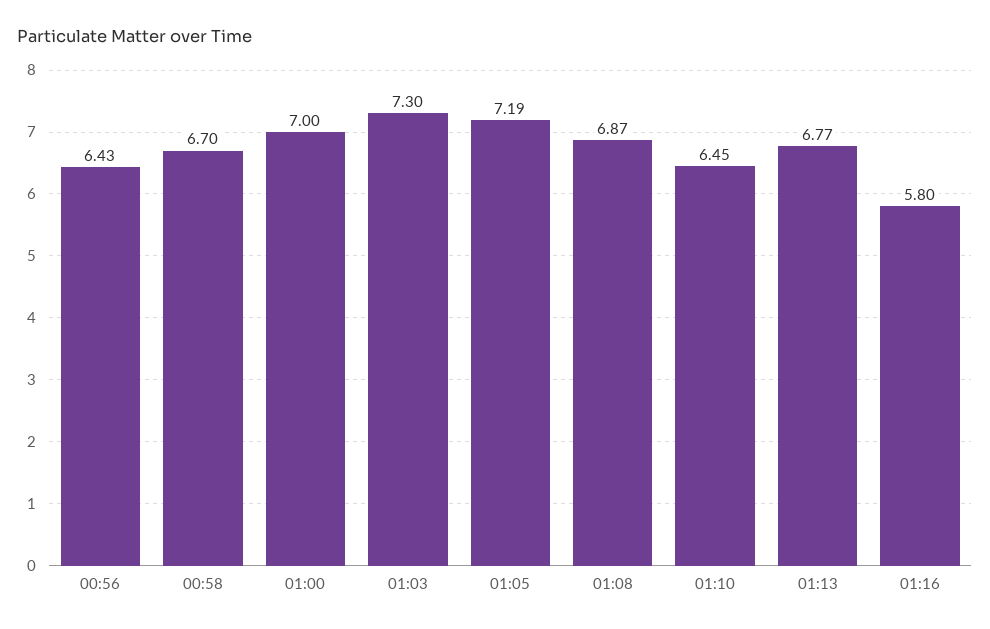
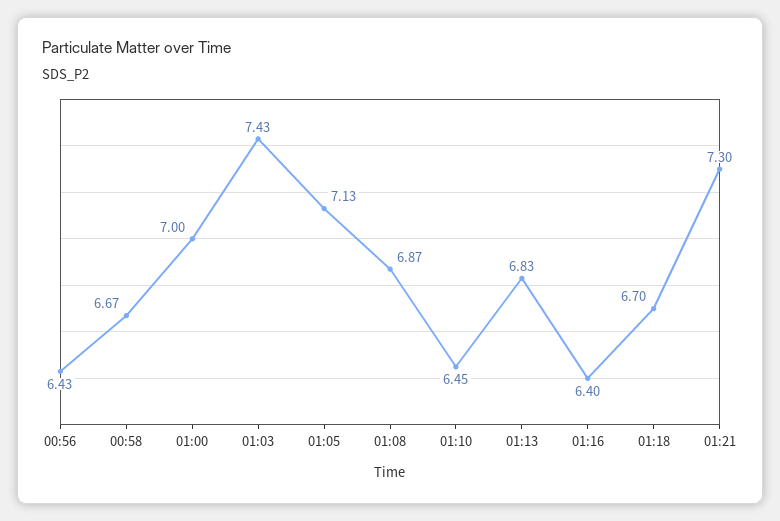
00:58: 6.7 -> 6.67
01:03: 7.3 -> 7.43
01:05: 7.19 -> 7.13
01:13: 6.77 -> 6.83
01:16: 5.8 -> 6.4
01:18: none -> 6.7
01:21: none -> 7.3

